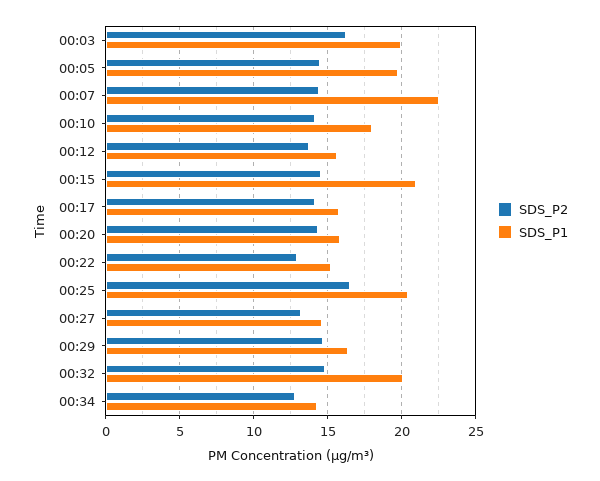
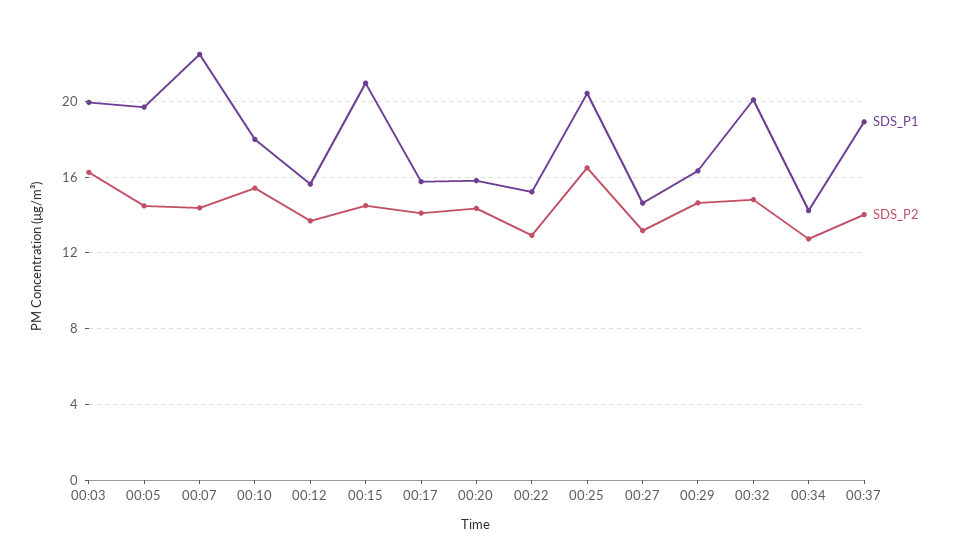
SDS_P2, 00:10: 14 -> 15.5
SDS_P1, 00:37: none -> 19
SDS_P2, 00:37: none -> 14

